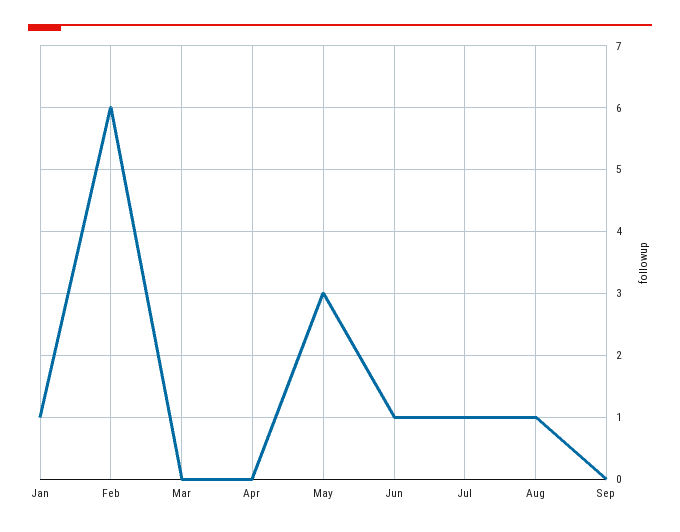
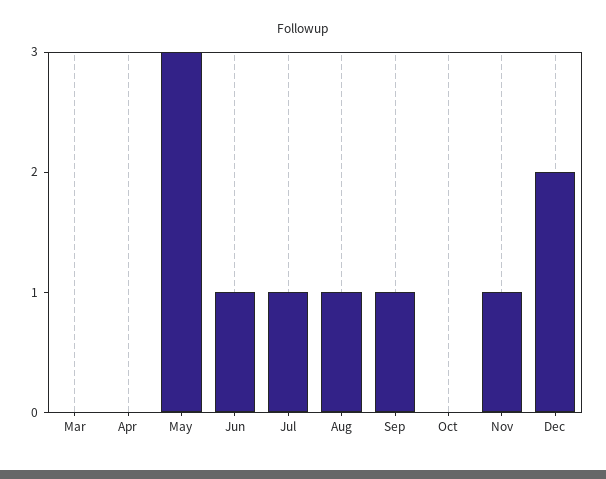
Jan: 1 -> none
Feb: 6 -> none
Sep: 0 -> 1
Oct: none -> 0
Nov: none -> 1
Dec: none -> 2

